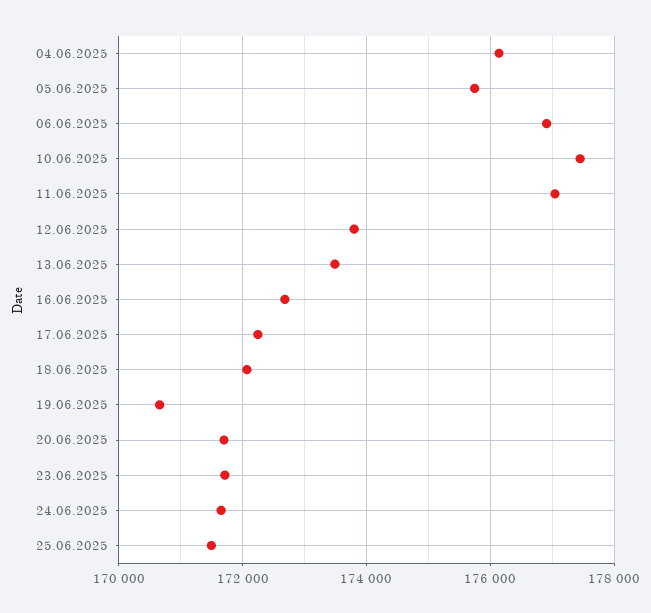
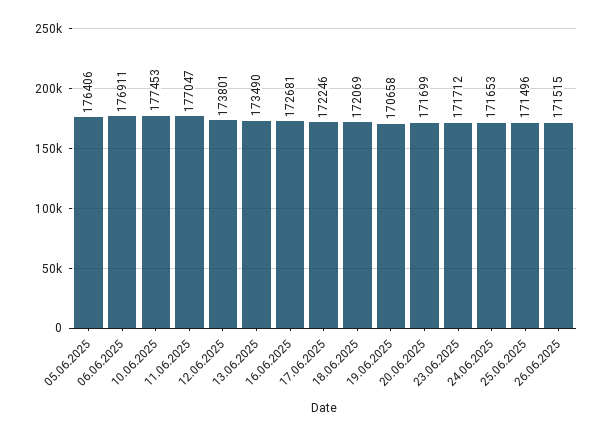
04.06.2025: 176200 -> none
05.06.2025: 175800 -> 176406
26.06.2025: none -> 171515

